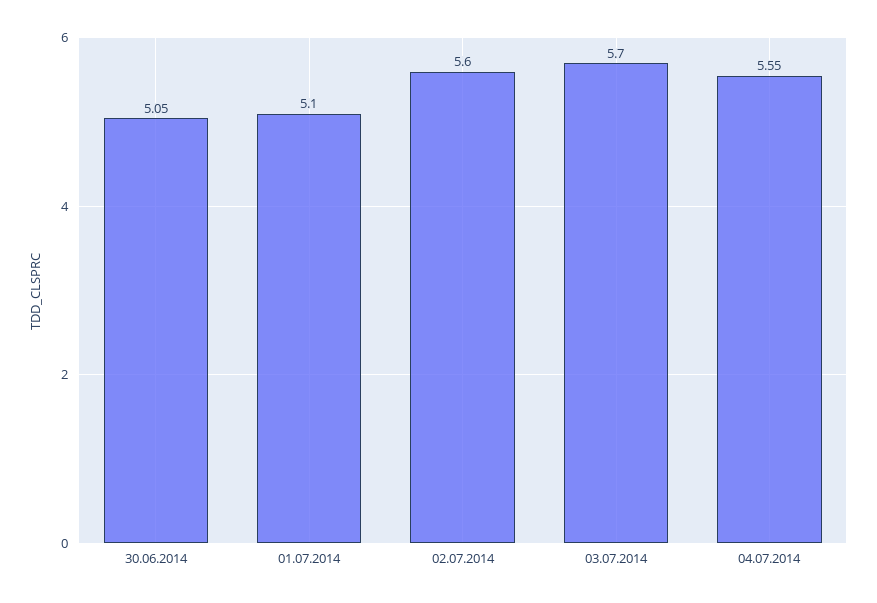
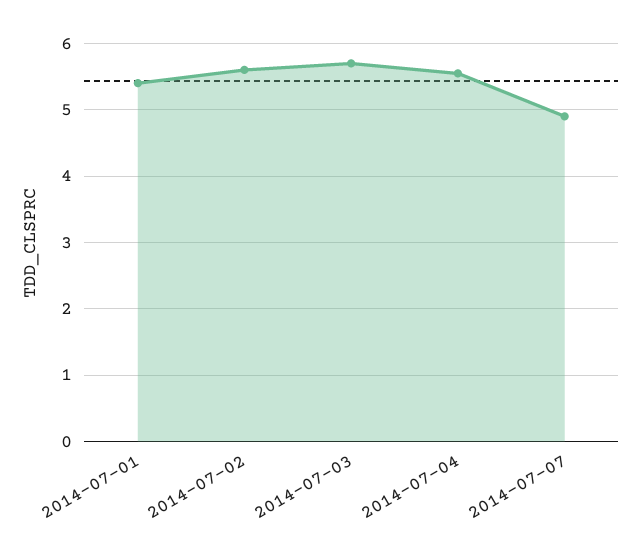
30.06.2014: 5.05 -> none
01.07.2014: 5.1 -> 5.4
2014-07-07: none -> 4.9

